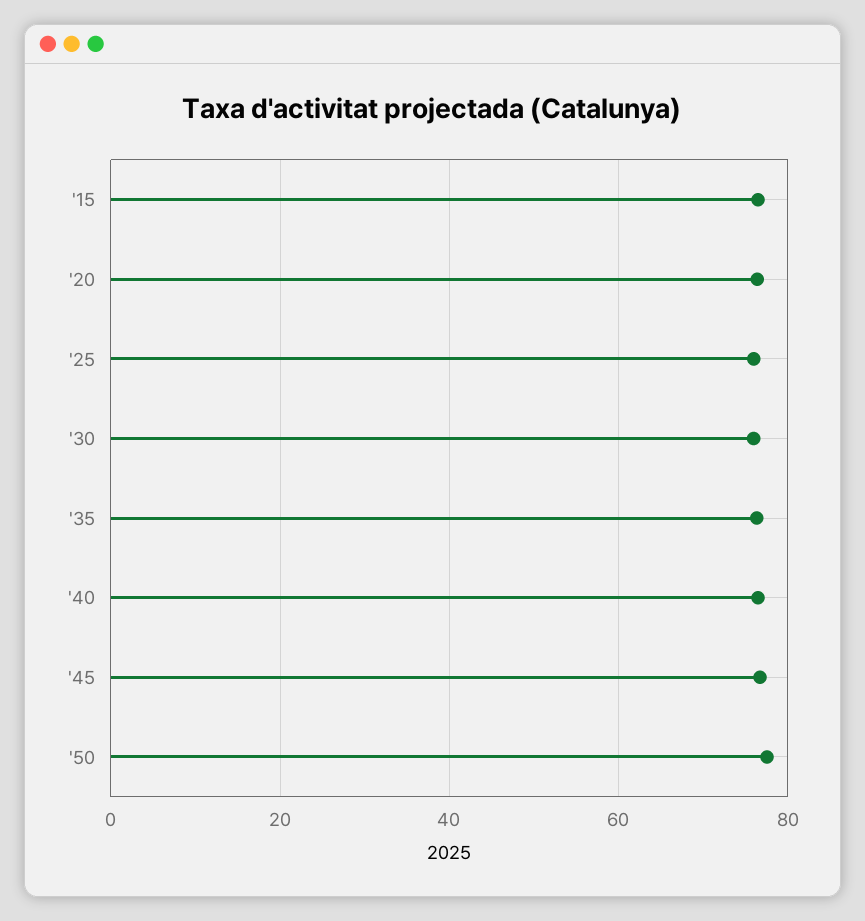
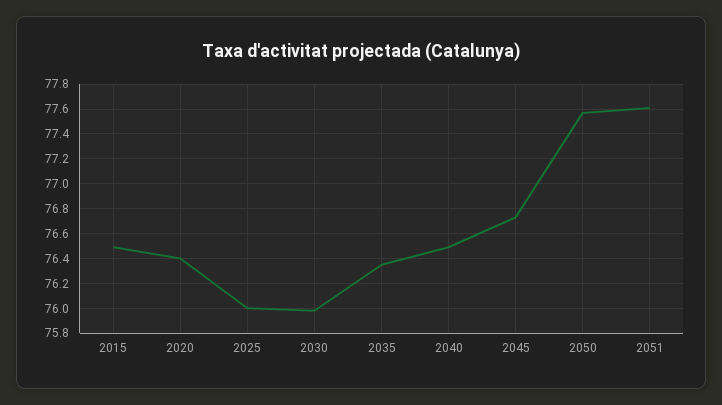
2051: none -> 77.6

